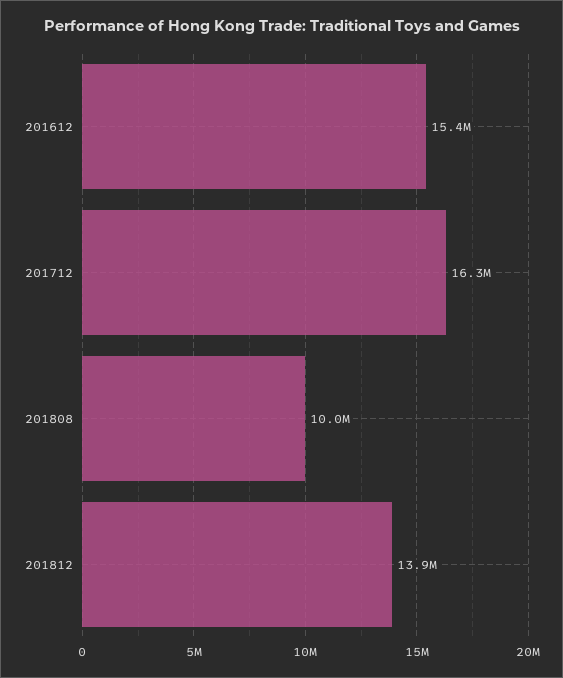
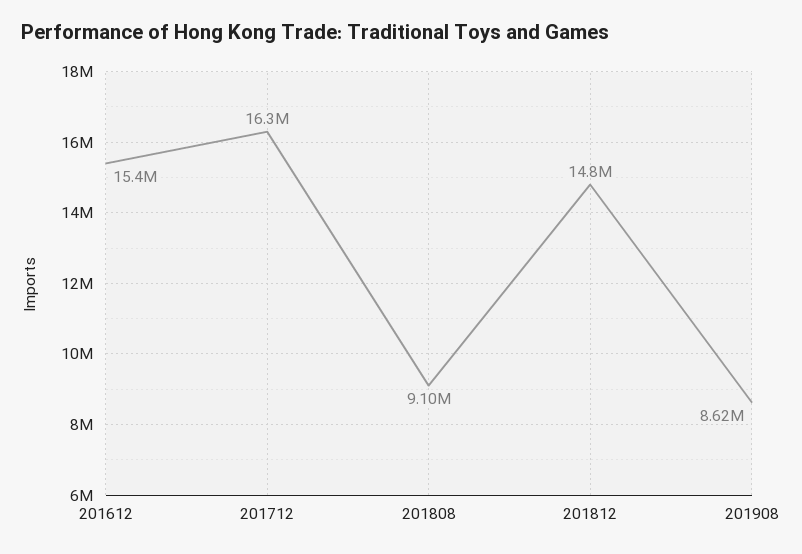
201808: 10000000 -> 9100000
201812: 13900000 -> 14800000
201908: none -> 8620000

